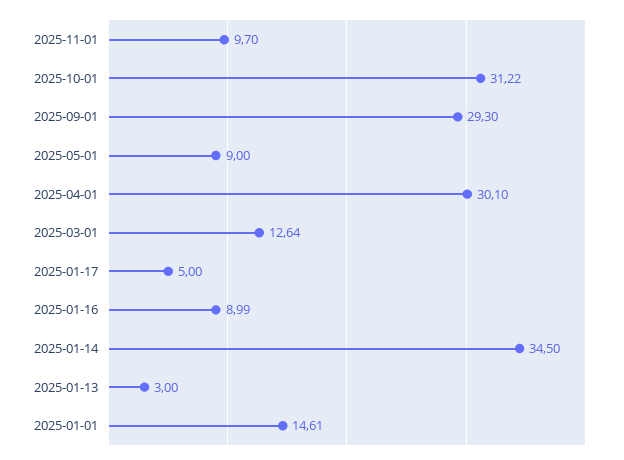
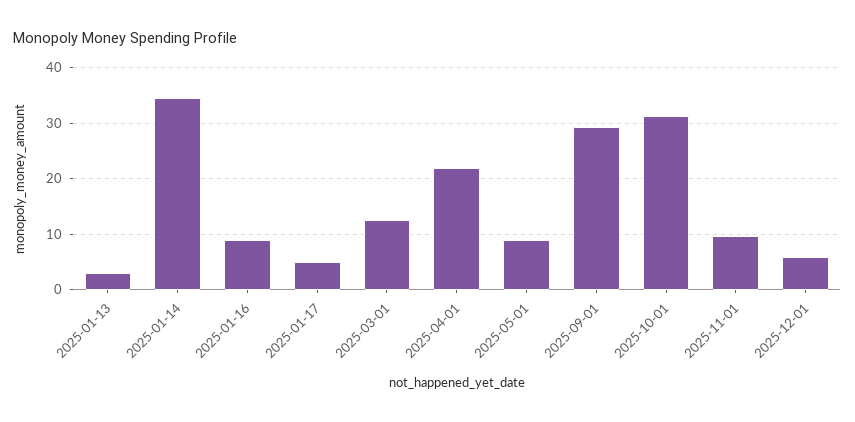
2025-04-01: 30.1 -> 22
2025-01-01: 14.61 -> none
2025-12-01: none -> 6

